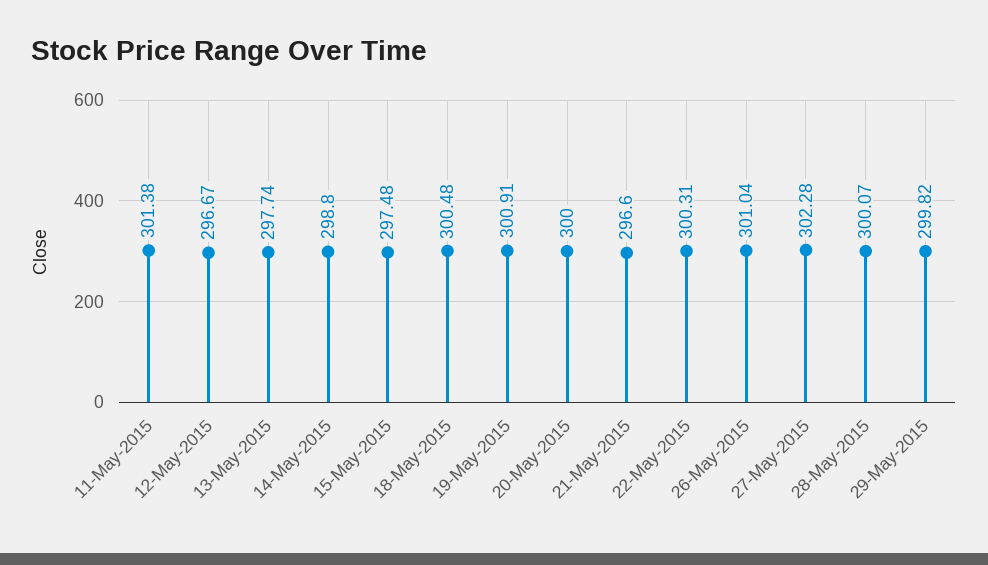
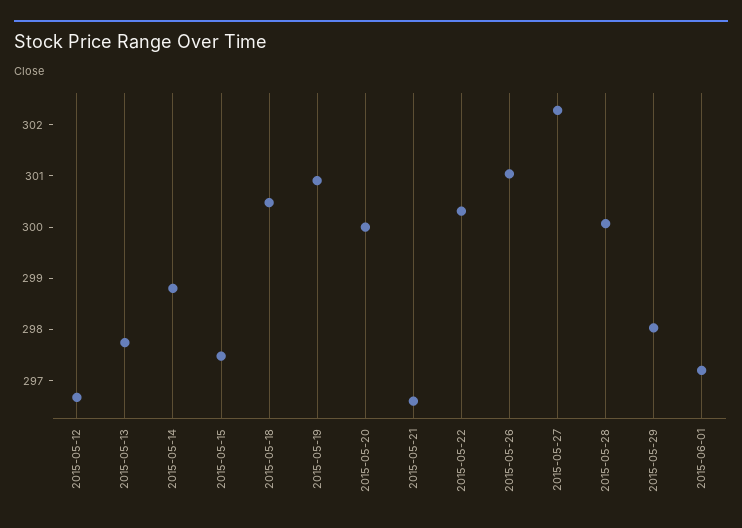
11-May-2015: 301.38 -> none
29-May-2015: 299.82 -> 298
2015-06-01: none -> 297.2

